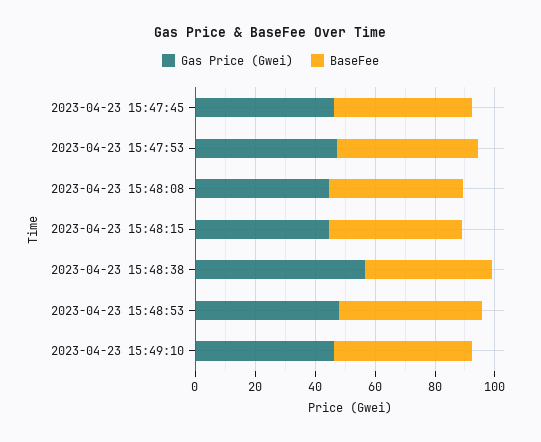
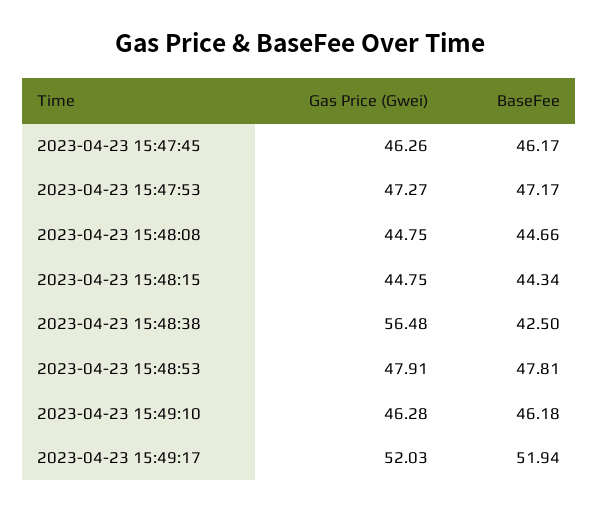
Gas Price (Gwei), 2023-04-23 15:49:17: none -> 52.03
BaseFee, 2023-04-23 15:49:17: none -> 51.94

